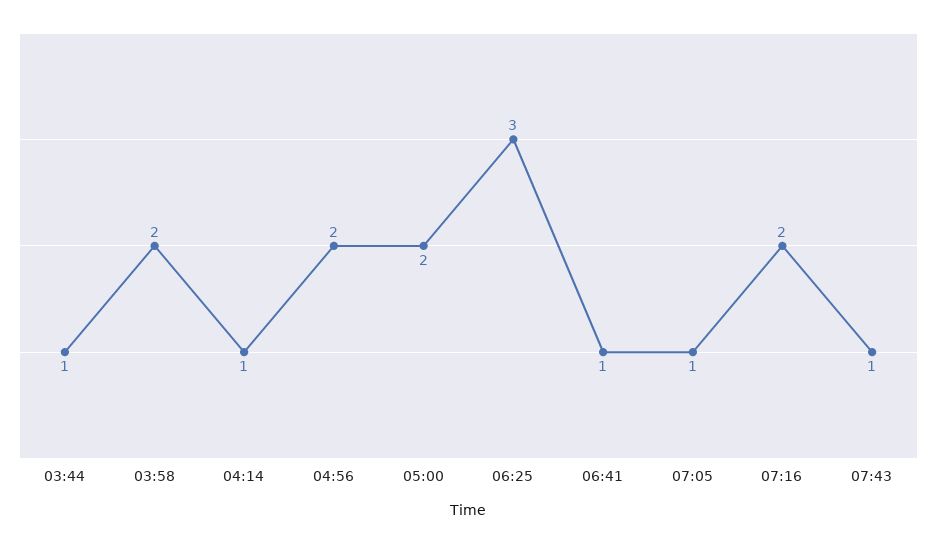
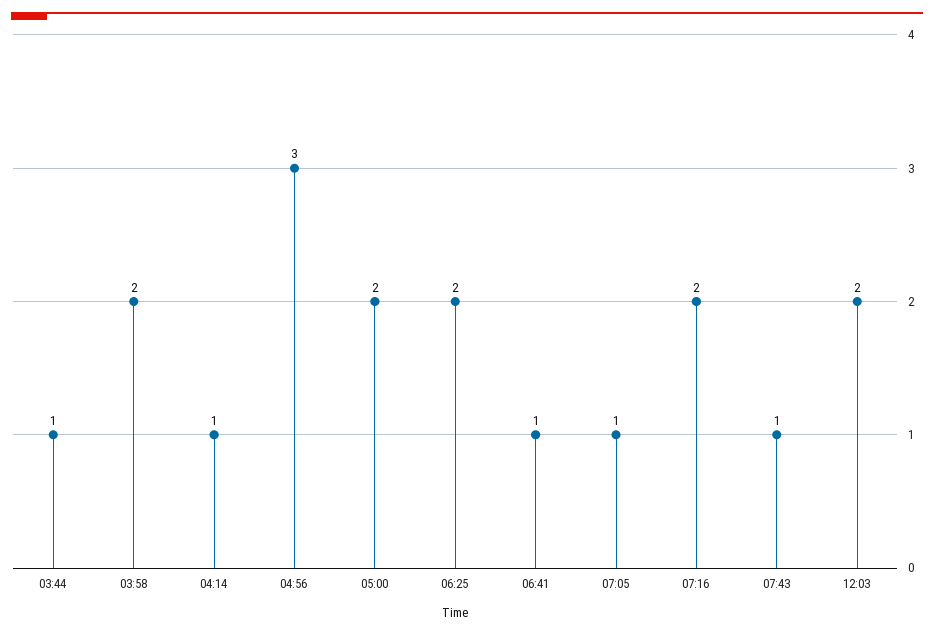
04:56: 2 -> 3
06:25: 3 -> 2
12:03: none -> 2

